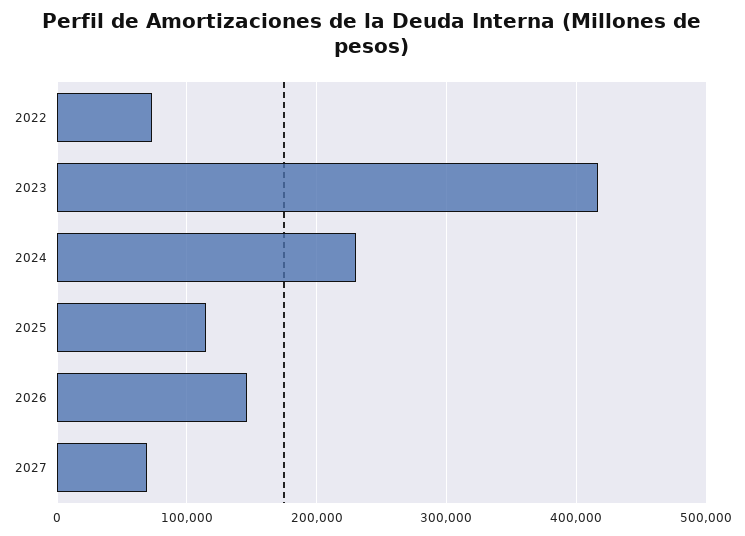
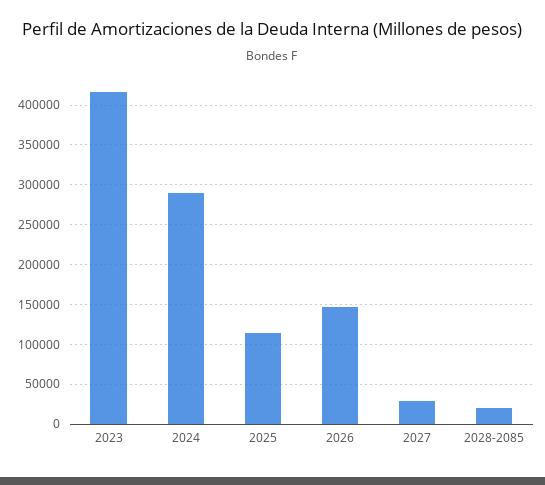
2022: 70000 -> none
2024: 230000 -> 290000
2027: 70000 -> 30000
2028-2085: none -> 20000

